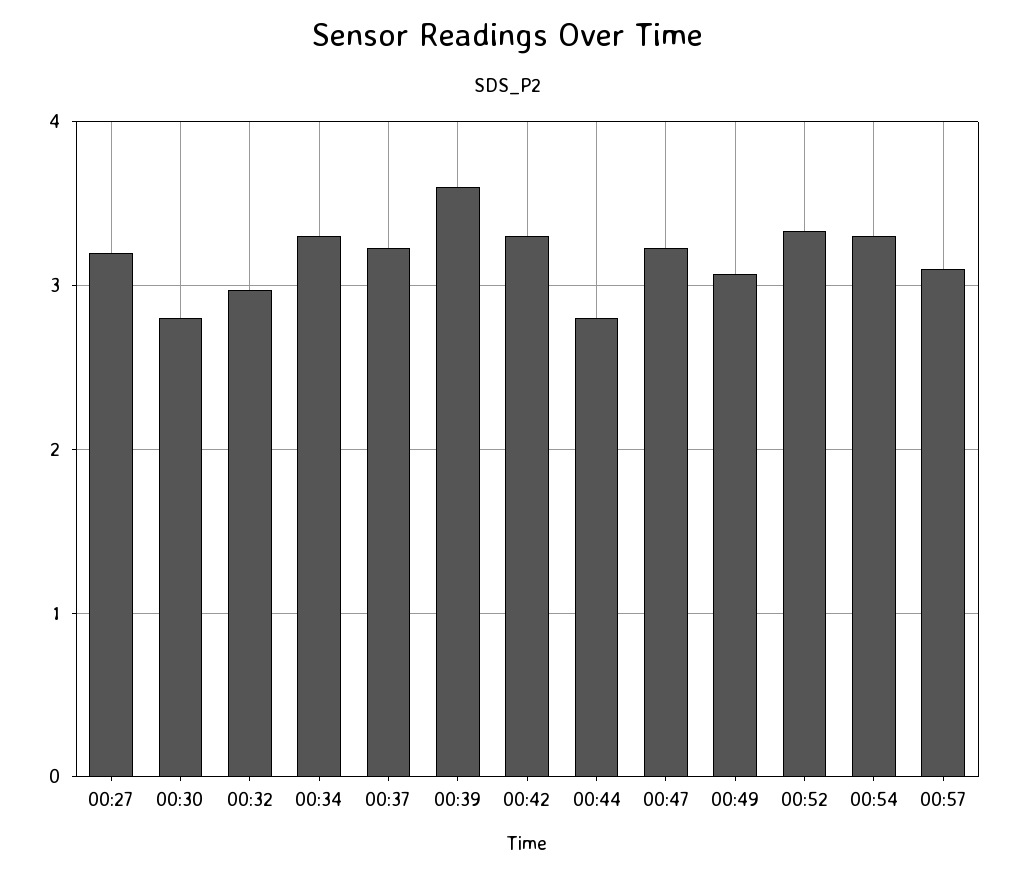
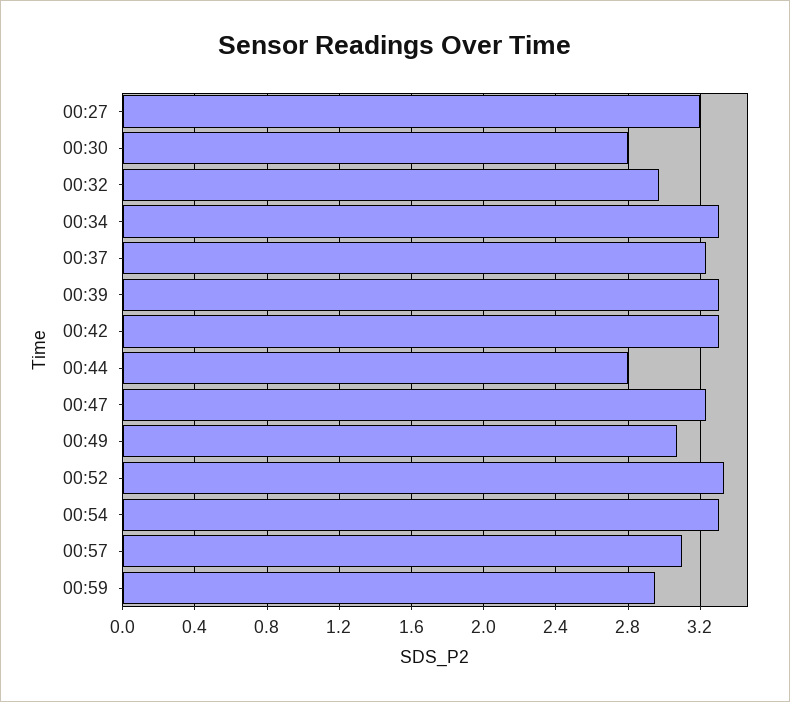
00:39: 3.6 -> 3.3
00:59: none -> 2.95

